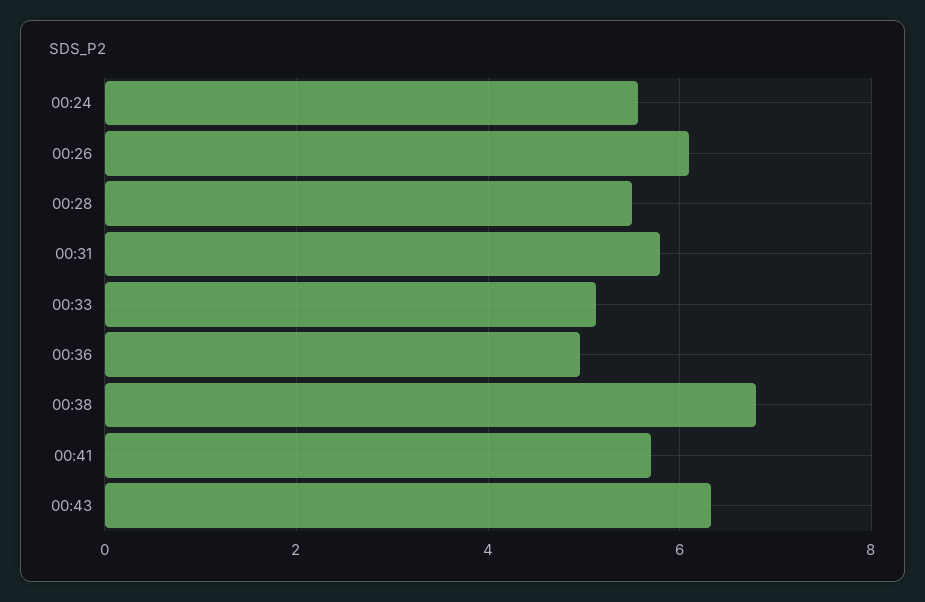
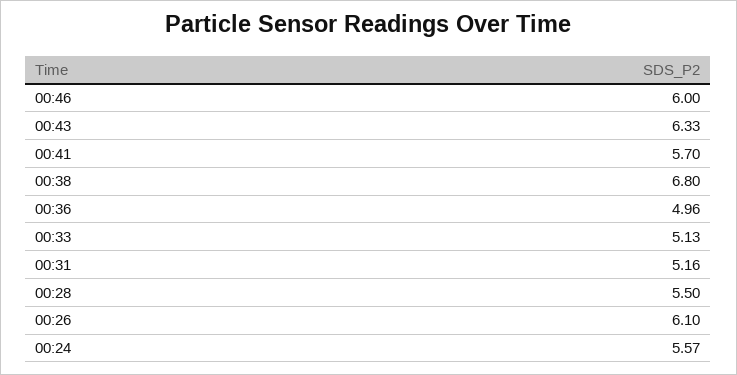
00:31: 5.8 -> 5.16
00:46: none -> 6

